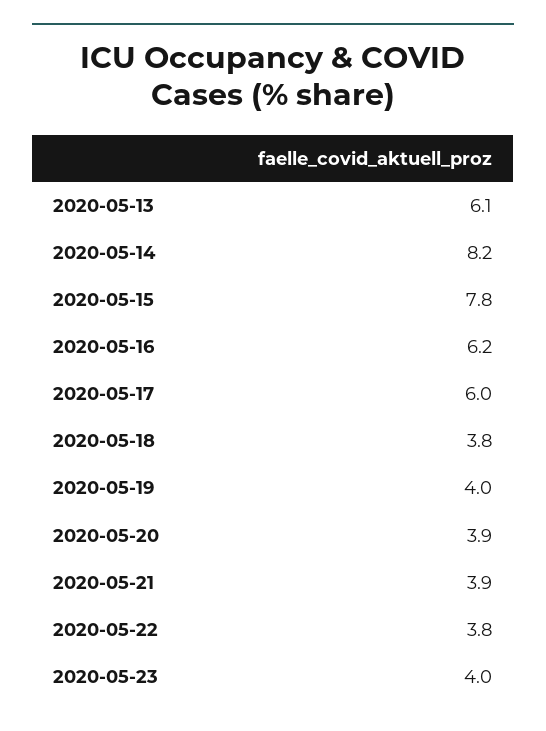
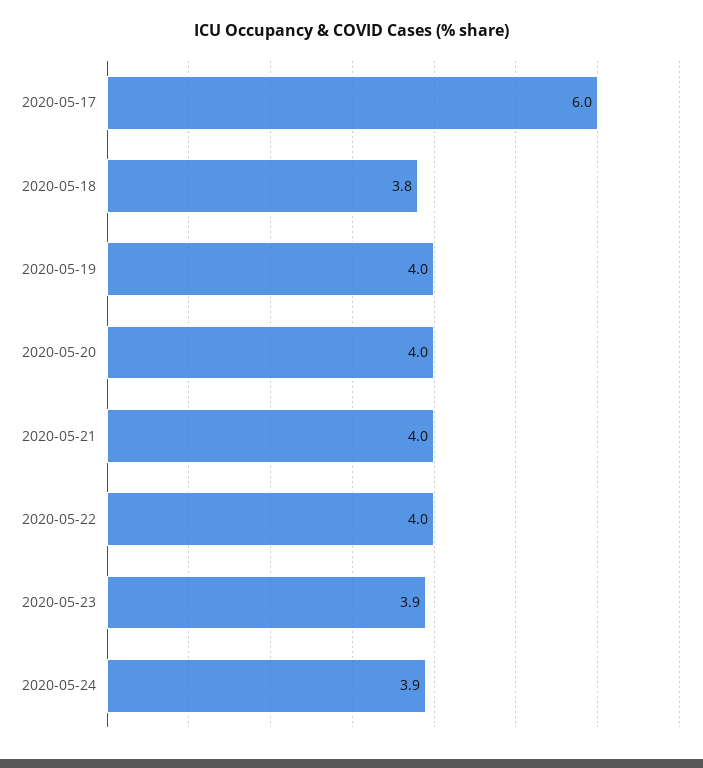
2020-05-13: 6.1 -> none
2020-05-14: 8.2 -> none
2020-05-15: 7.8 -> none
2020-05-16: 6.2 -> none
2020-05-20: 3.9 -> 4
2020-05-21: 3.9 -> 4
2020-05-22: 3.8 -> 4
2020-05-23: 4 -> 3.9
2020-05-24: none -> 3.9

